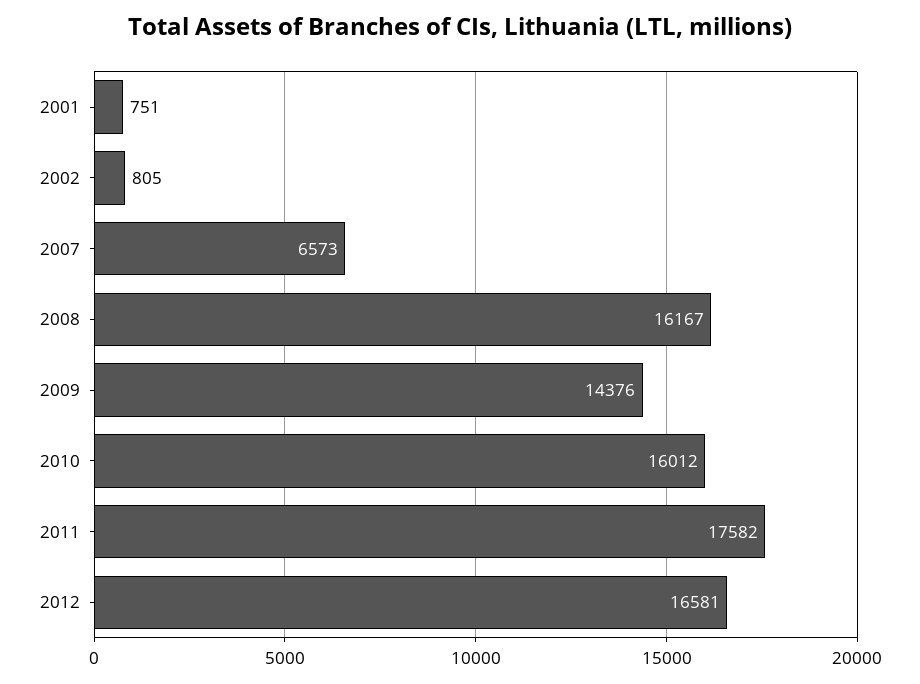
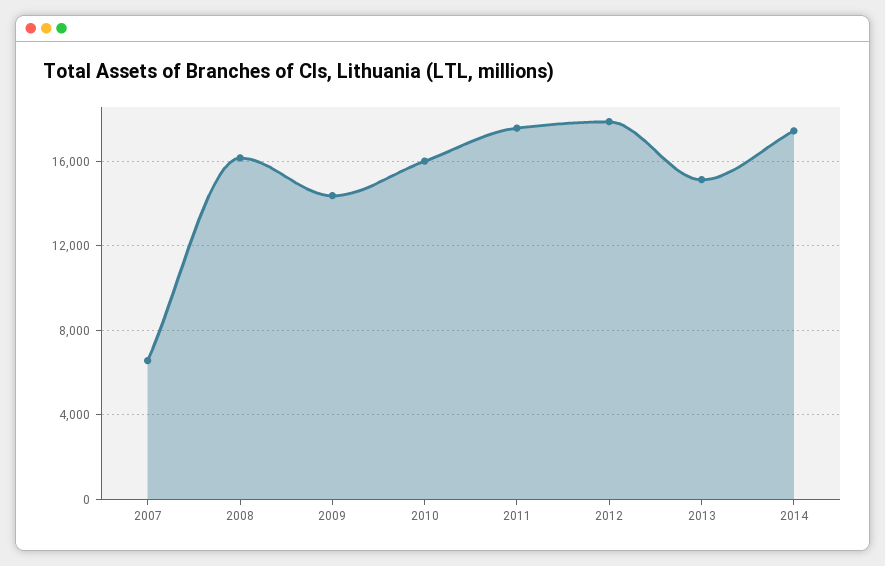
2001: 751 -> none
2002: 805 -> none
2012: 16581 -> 18000
2013: none -> 15000
2014: none -> 17500

